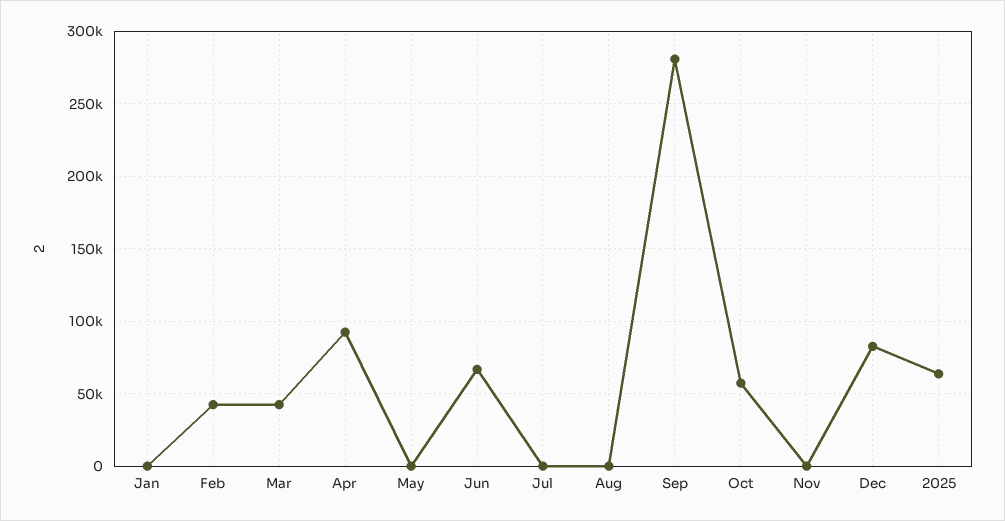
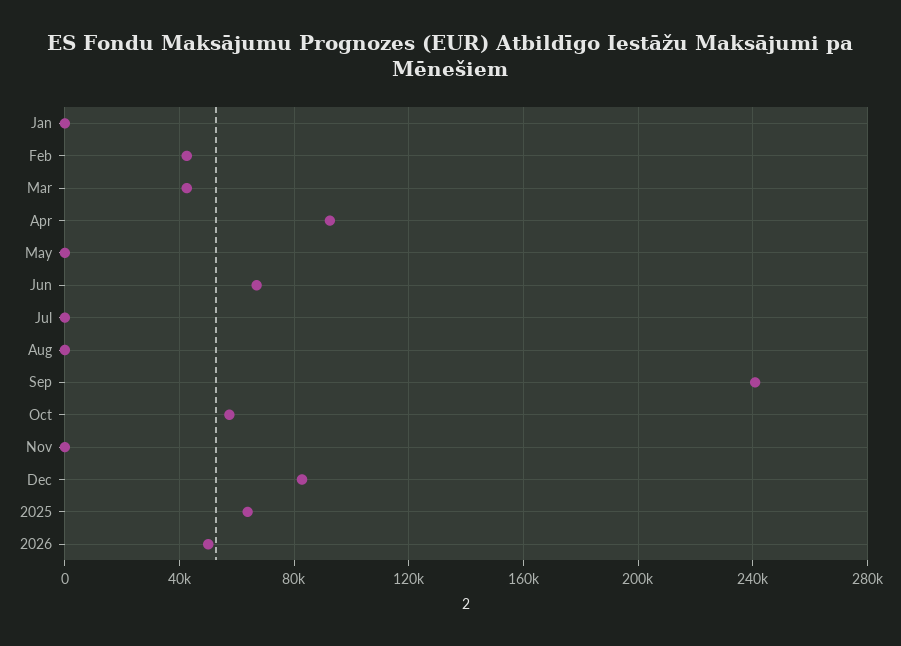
Sep: 280000 -> 240000
2026: none -> 50000

